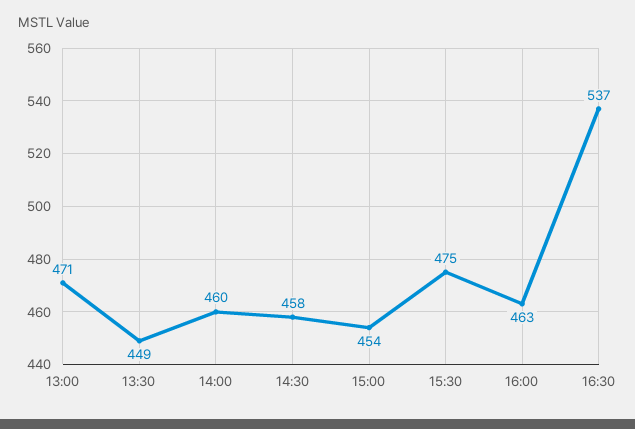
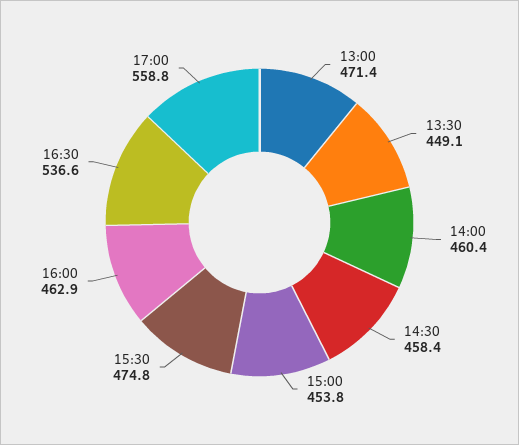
17:00: none -> 558.8

